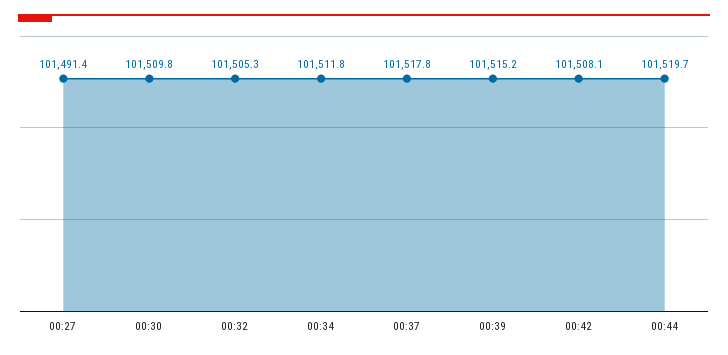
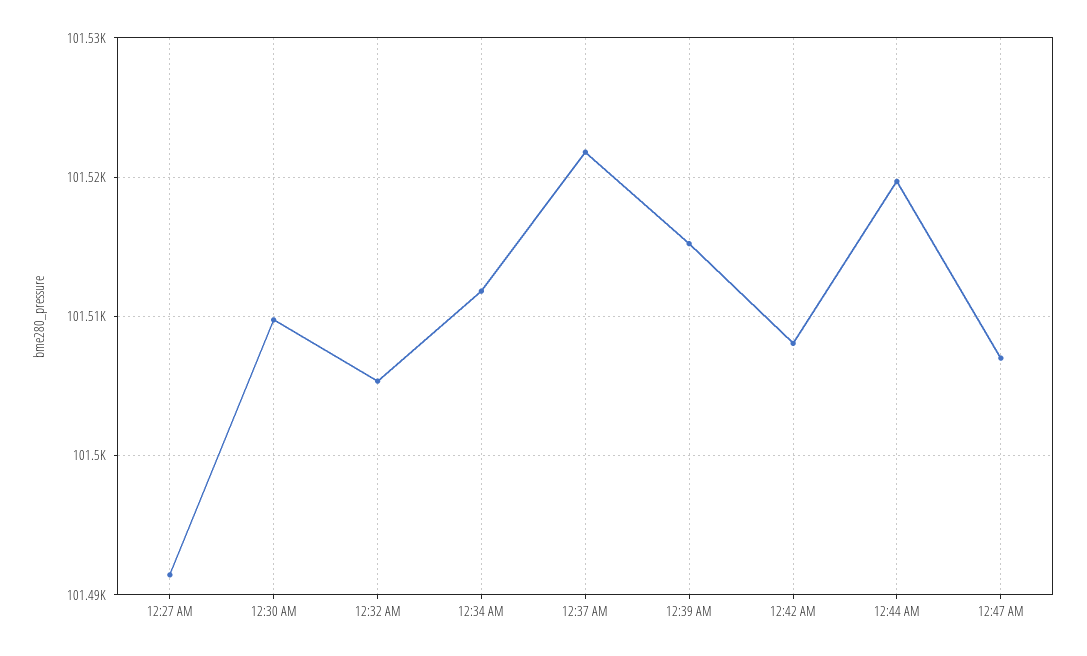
00:37: 101517.8 -> 101522
12:47 AM: none -> 101507

